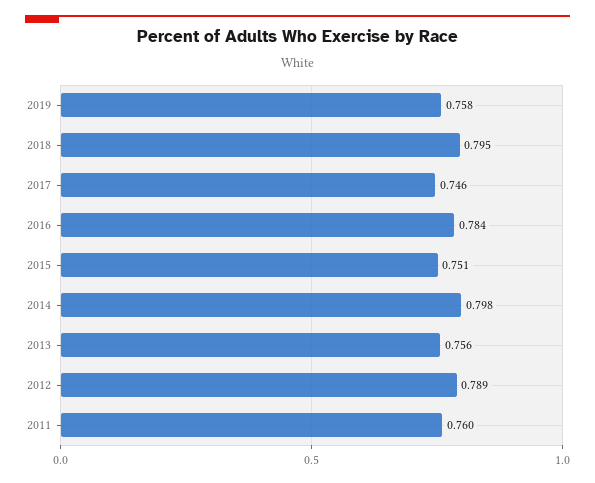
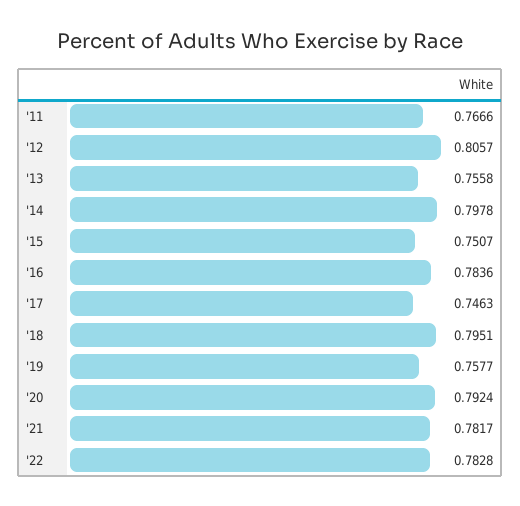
2012: 0.789 -> 0.8057
2011: 0.76 -> 0.7666
'20: none -> 0.7924
'21: none -> 0.7817
'22: none -> 0.7828

